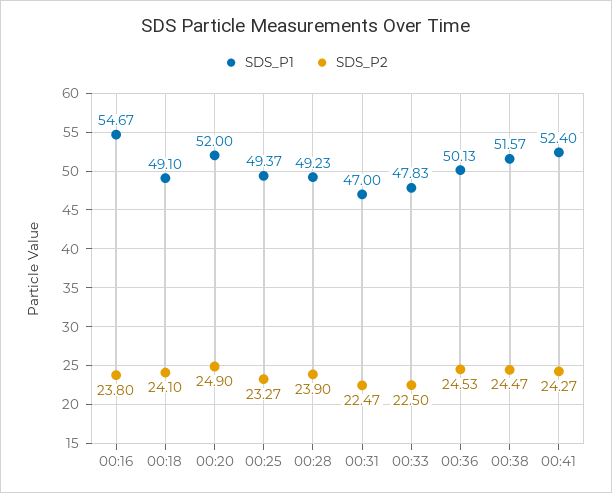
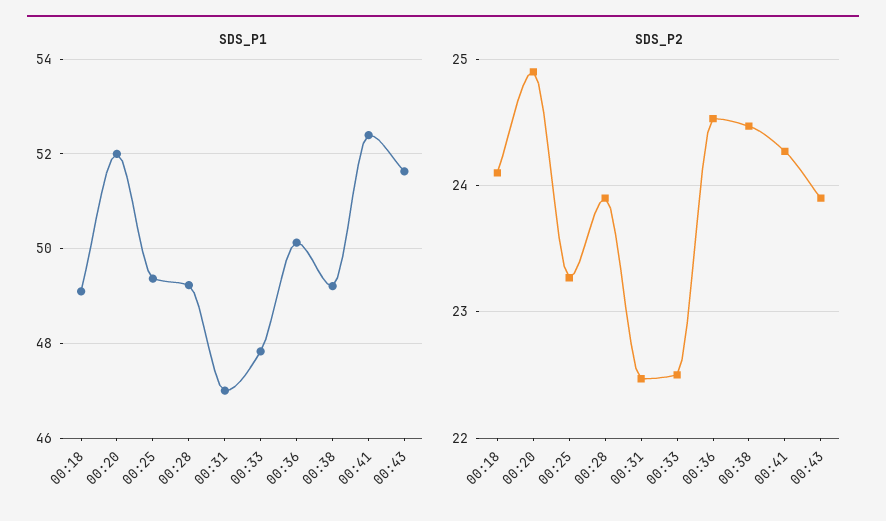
SDS_P1, 00:16: 54.67 -> none
SDS_P2, 00:16: 23.8 -> none
SDS_P1, 00:38: 51.57 -> 49.2
SDS_P1, 00:43: none -> 51.6
SDS_P2, 00:43: none -> 23.9

